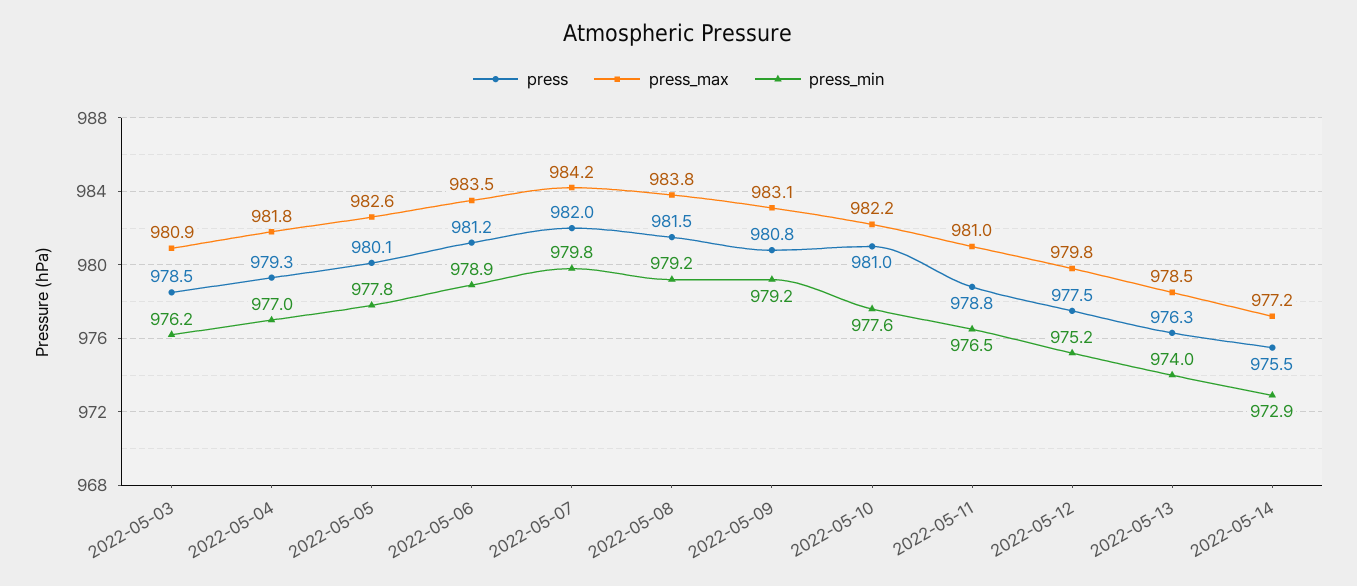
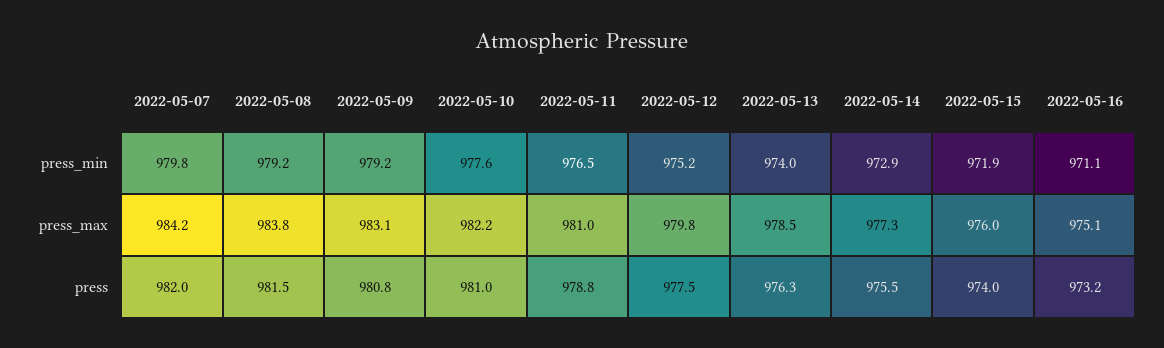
press, 2022-05-03: 978.5 -> none
press_max, 2022-05-03: 980.9 -> none
press_min, 2022-05-03: 976.2 -> none
press, 2022-05-04: 979.3 -> none
press_max, 2022-05-04: 981.8 -> none
press_min, 2022-05-04: 977 -> none
press, 2022-05-05: 980.1 -> none
press_max, 2022-05-05: 982.6 -> none
press_min, 2022-05-05: 977.8 -> none
press, 2022-05-06: 981.2 -> none
press_max, 2022-05-06: 983.5 -> none
press_min, 2022-05-06: 978.9 -> none
press_max, 2022-05-14: 977.2 -> 977.3
press_min, 2022-05-15: none -> 971.9
press_min, 2022-05-16: none -> 971.1
press_max, 2022-05-15: none -> 976
press_max, 2022-05-16: none -> 975.1
press, 2022-05-15: none -> 974
press, 2022-05-16: none -> 973.2

